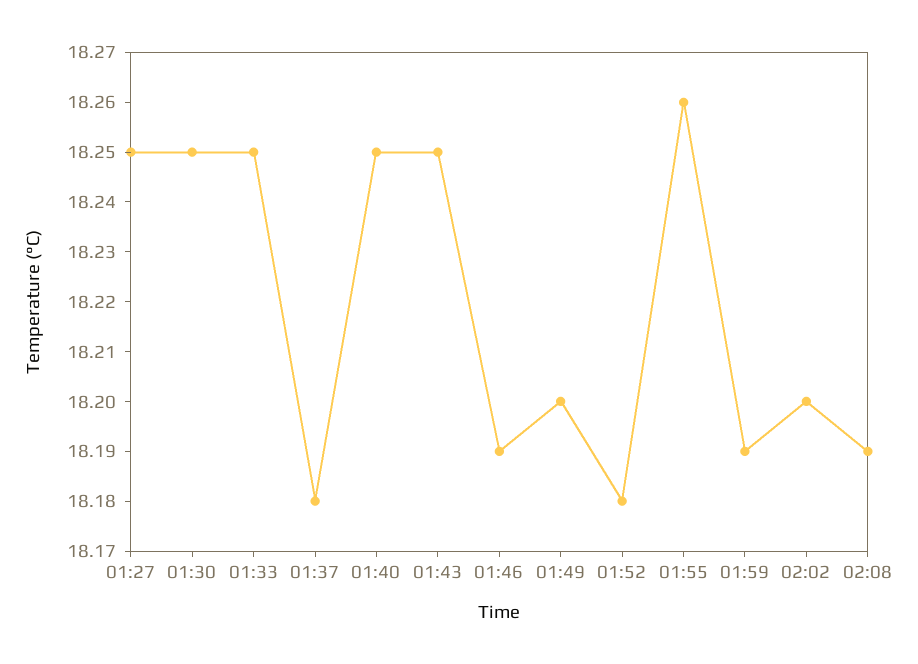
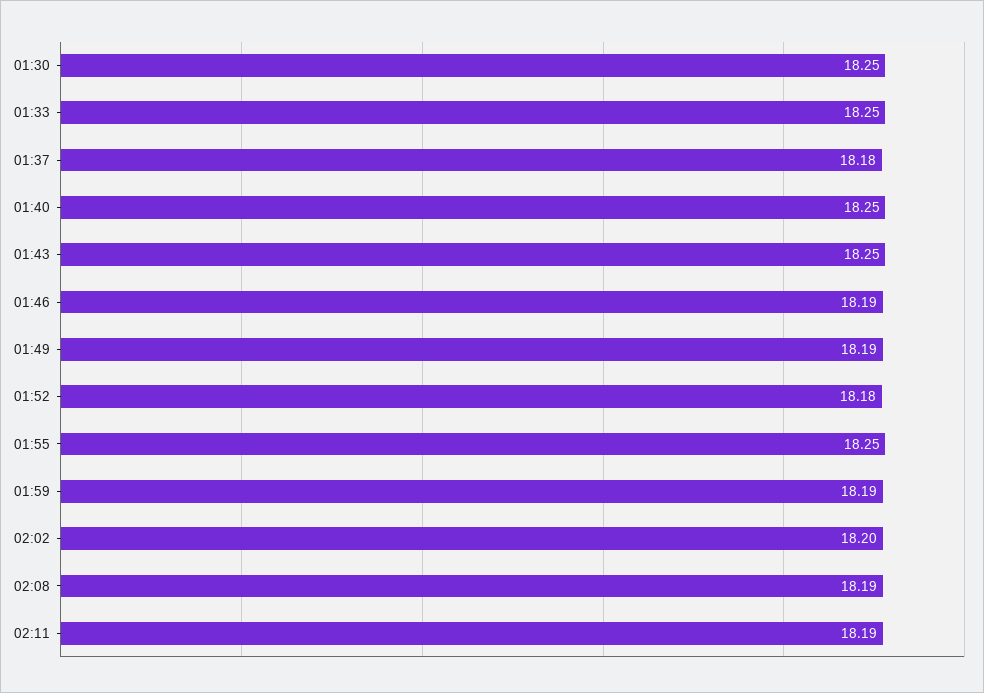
01:27: 18.25 -> none
01:49: 18.2 -> 18.19
01:55: 18.26 -> 18.25
02:11: none -> 18.19

